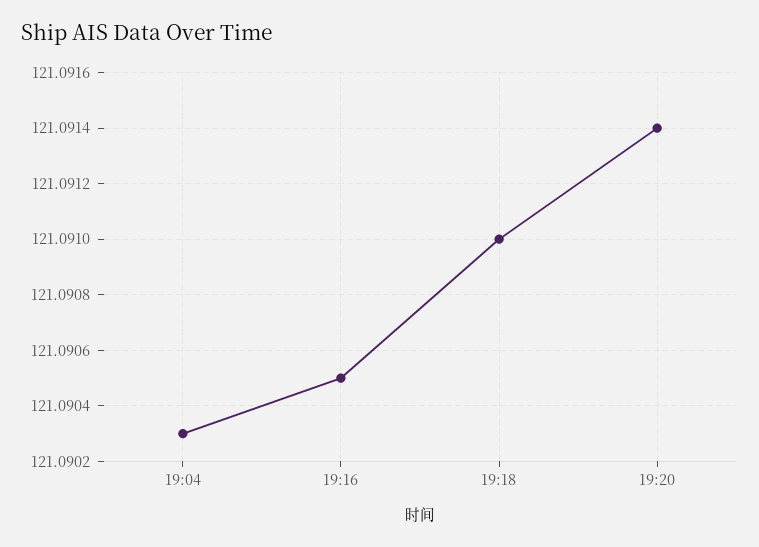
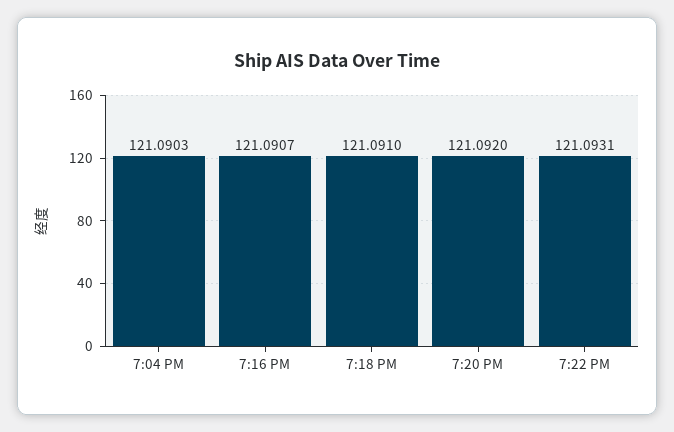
19:16: 121.0905 -> 121.0907
19:20: 121.0914 -> 121.092
7:22 PM: none -> 121.0931

